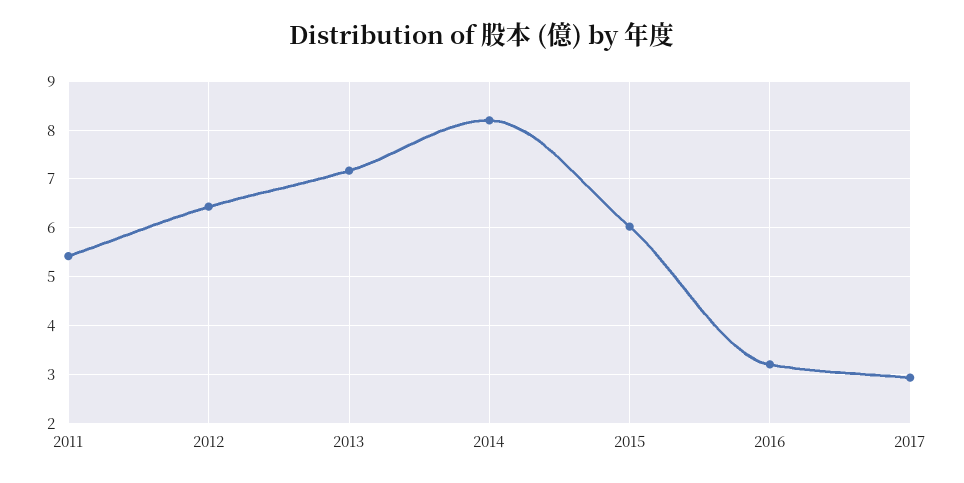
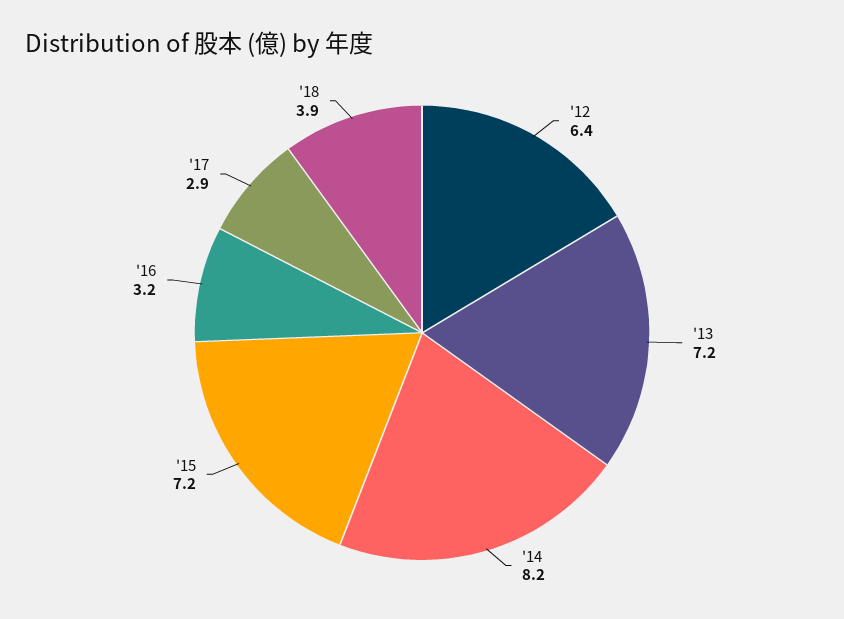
2011: 5.4 -> none
2015: 6 -> 7.2
'18: none -> 3.9

